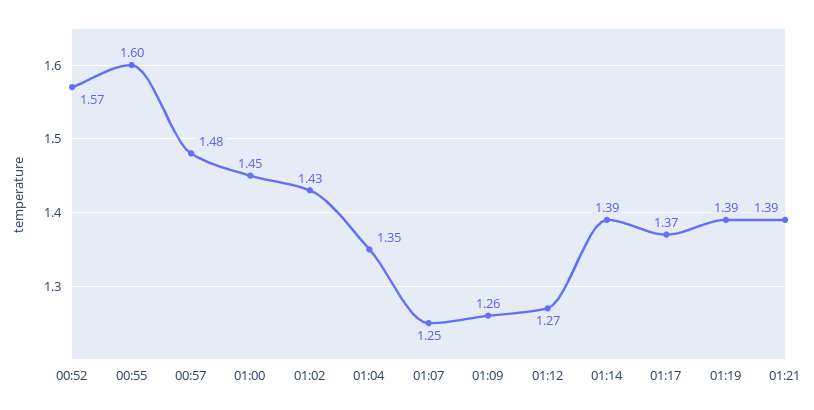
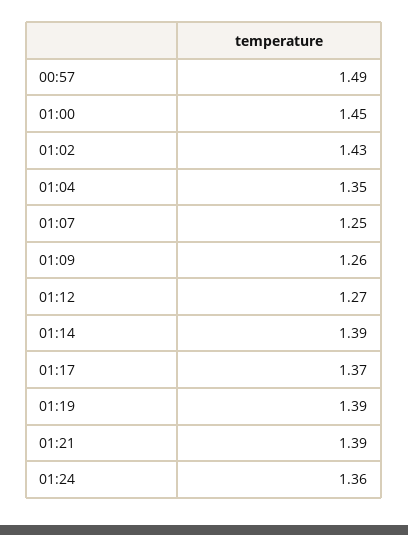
00:52: 1.57 -> none
00:55: 1.6 -> none
00:57: 1.48 -> 1.49
01:24: none -> 1.36

